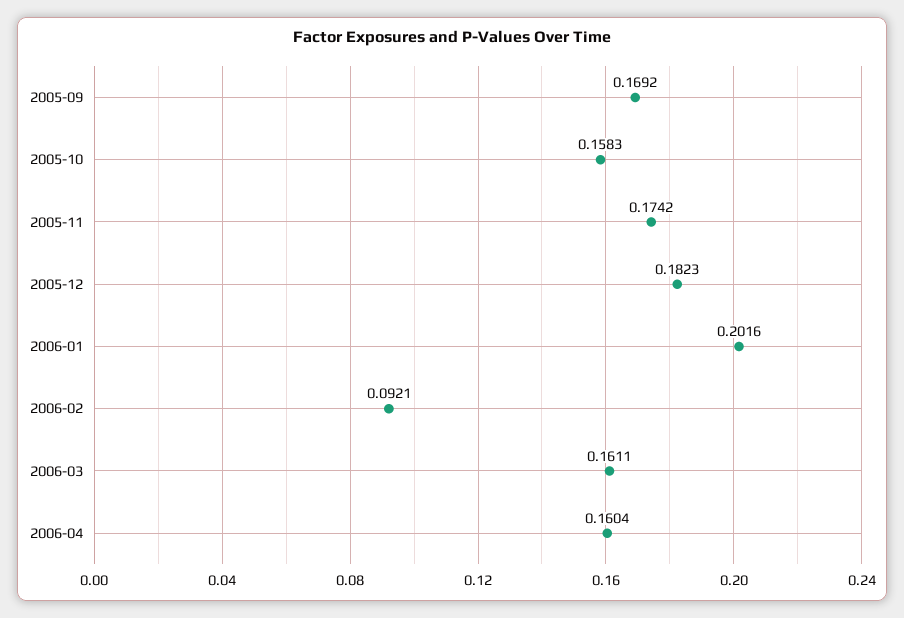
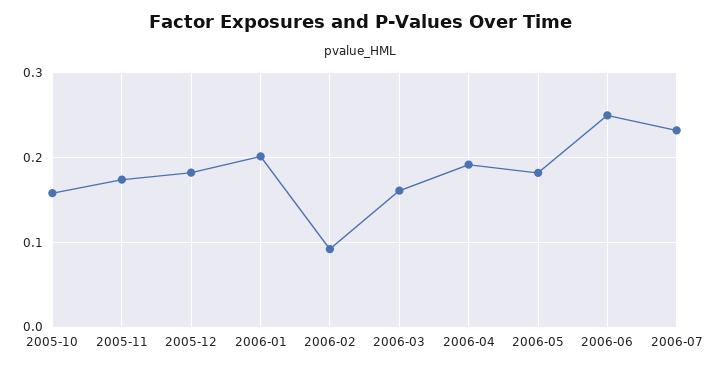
2005-09: 0.1692 -> none
2006-04: 0.1604 -> 0.19
2006-05: none -> 0.18
2006-06: none -> 0.25
2006-07: none -> 0.23

